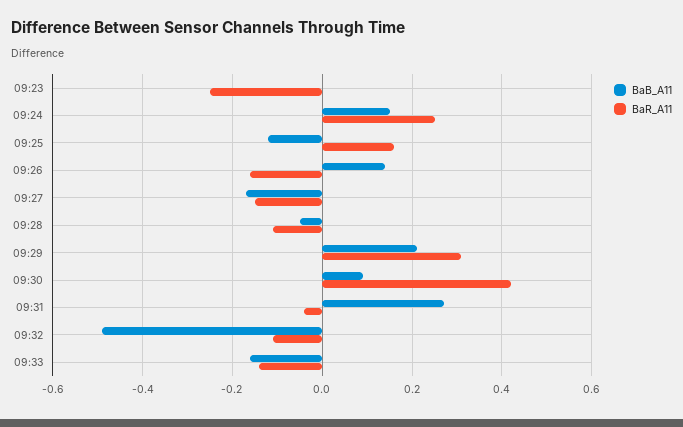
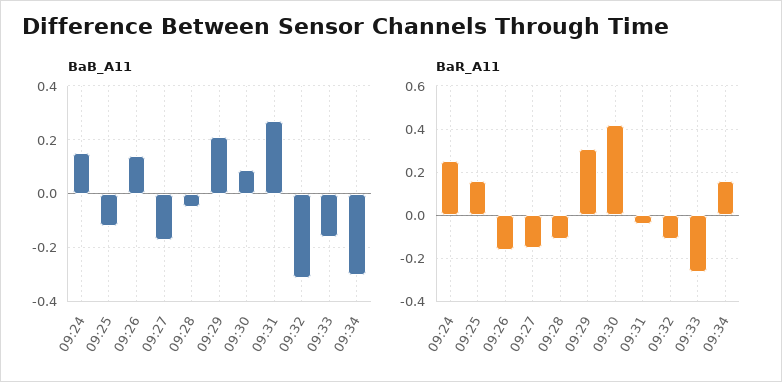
BaB_A11, 09:23: 0 -> none
BaR_A11, 09:23: -0.25 -> none
BaB_A11, 09:32: -0.5 -> -0.3
BaR_A11, 09:33: -0.15 -> -0.25
BaB_A11, 09:34: none -> -0.3
BaR_A11, 09:34: none -> 0.15

